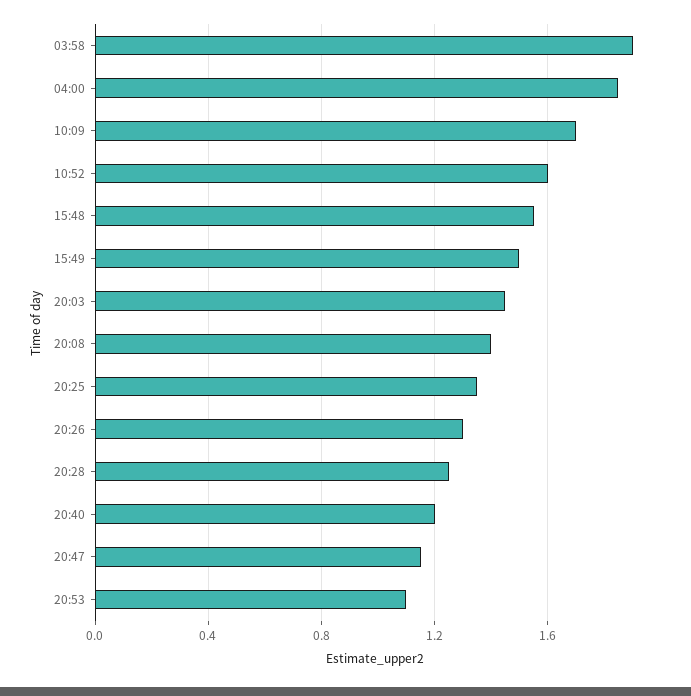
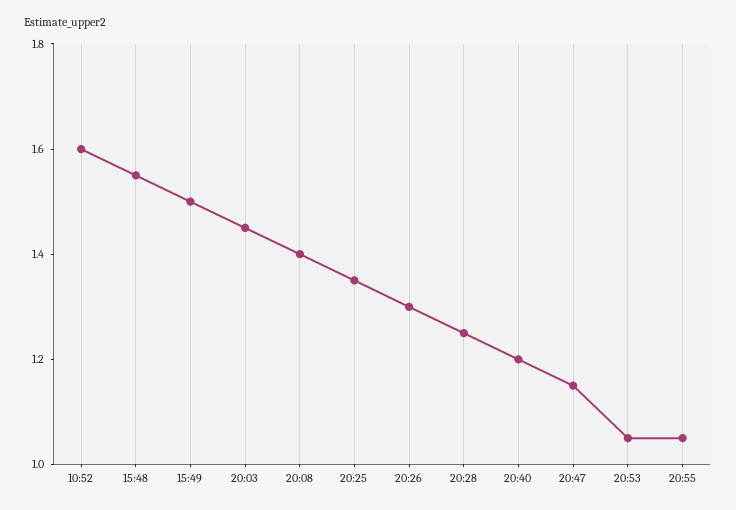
03:58: 1.9 -> none
04:00: 1.85 -> none
10:09: 1.7 -> none
20:53: 1.1 -> 1.05
20:55: none -> 1.05

